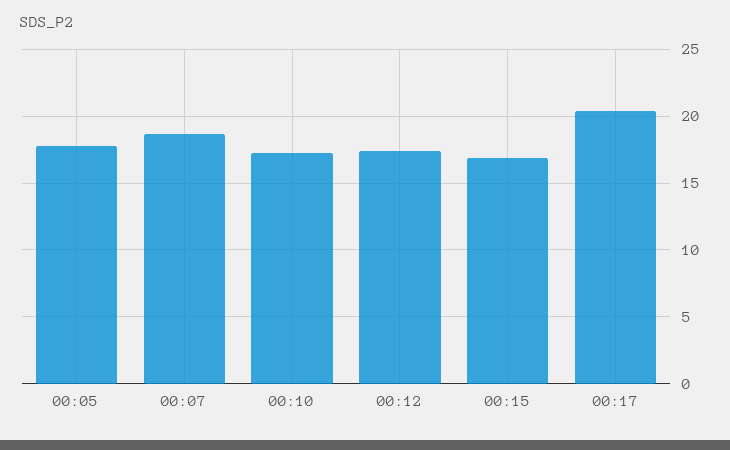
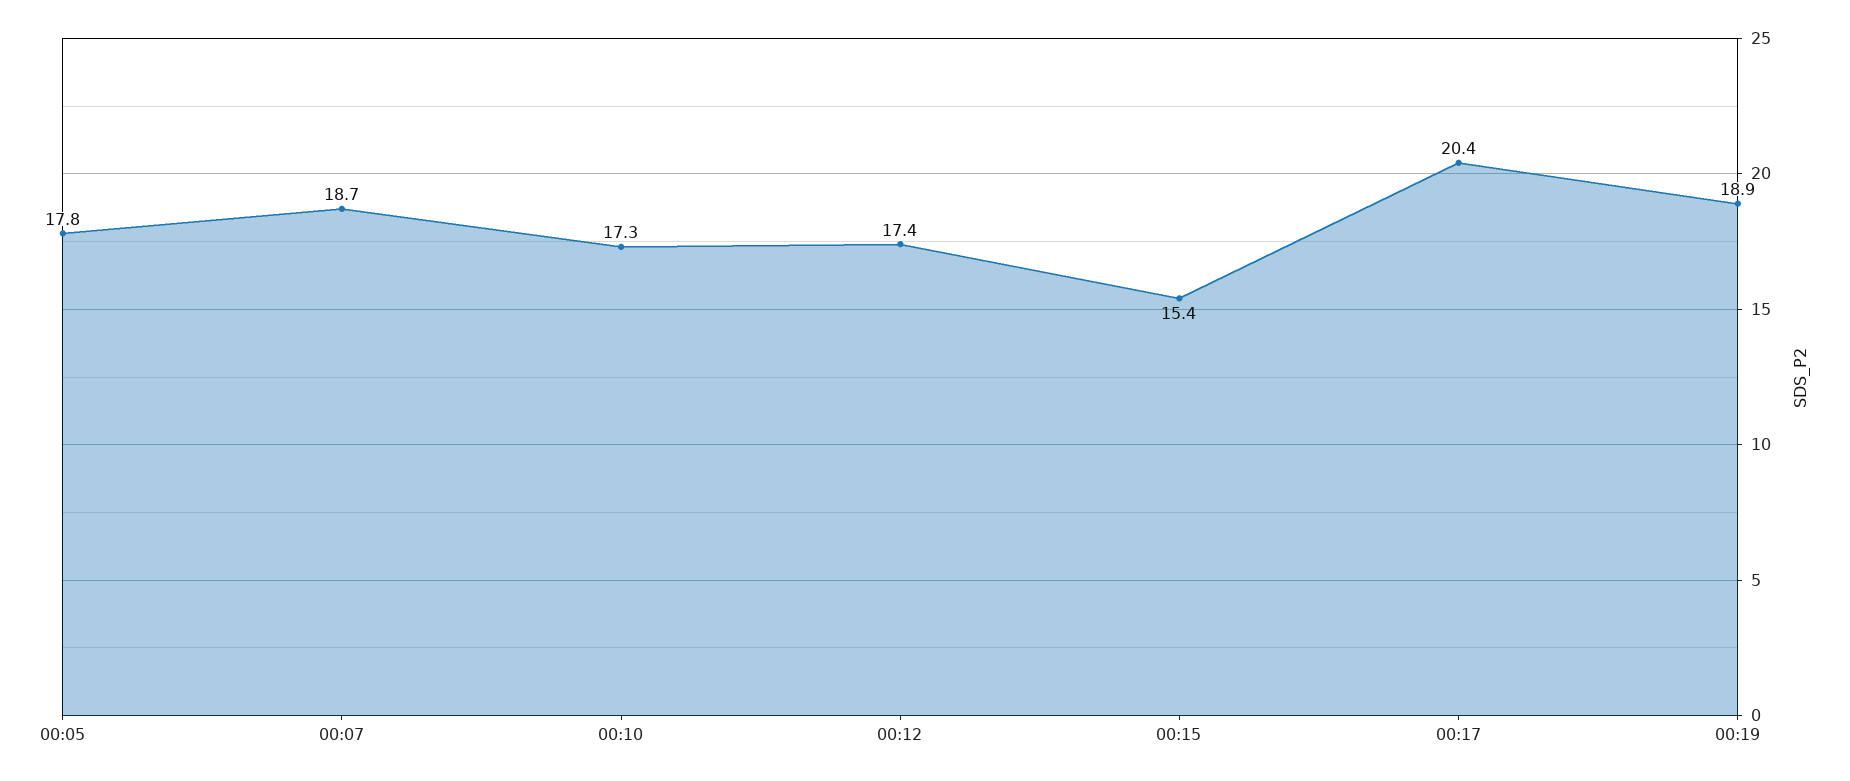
00:15: 17 -> 15.4
00:19: none -> 18.9

